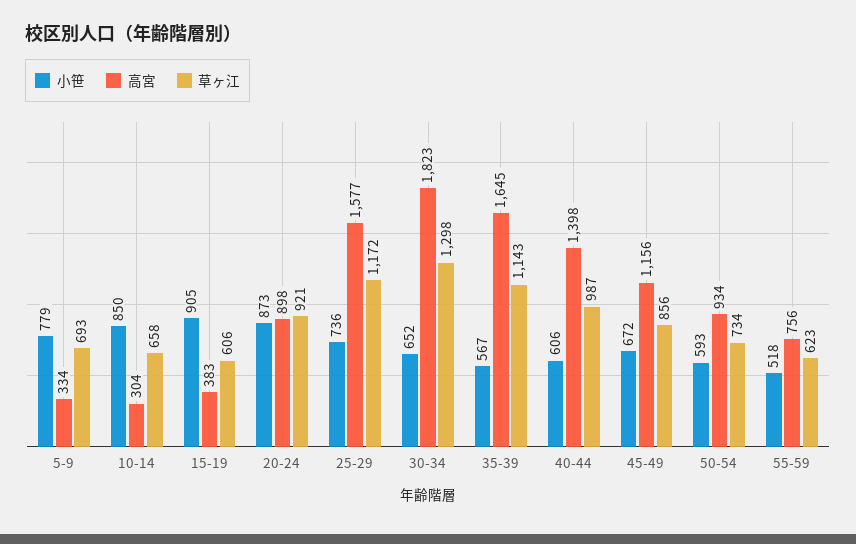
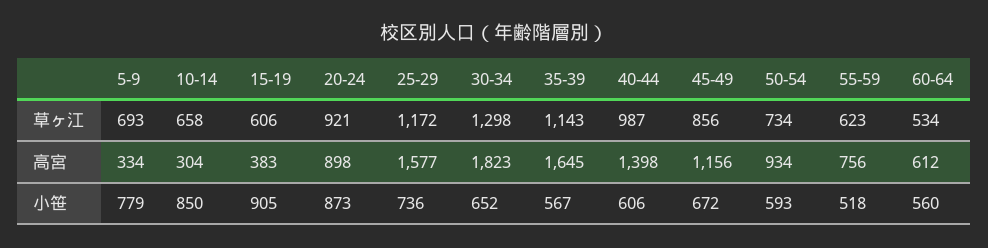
草ヶ江, 60-64: none -> 534
高宮, 60-64: none -> 612
小笹, 60-64: none -> 560

